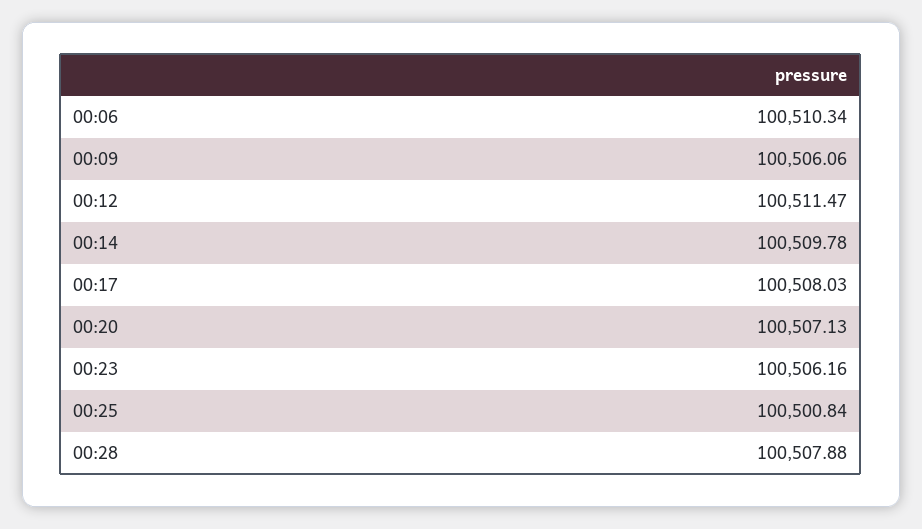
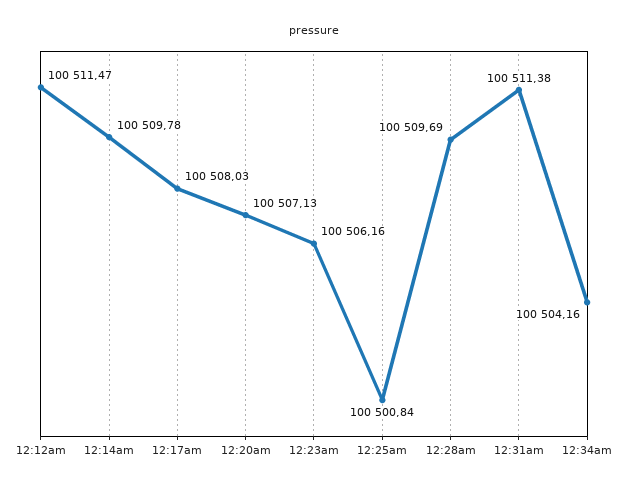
00:06: 100510.34 -> none
00:09: 100506.06 -> none
00:28: 100507.88 -> 100509.69
12:31am: none -> 100511.38
12:34am: none -> 100504.16

